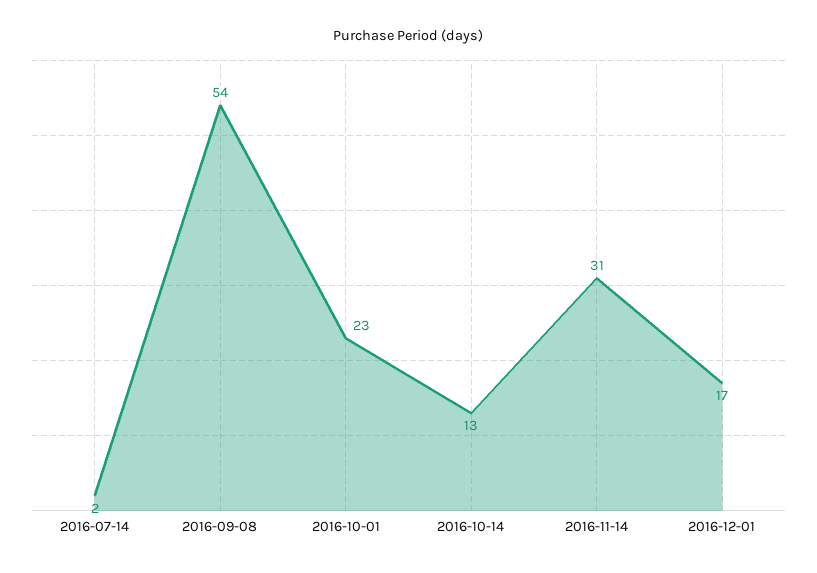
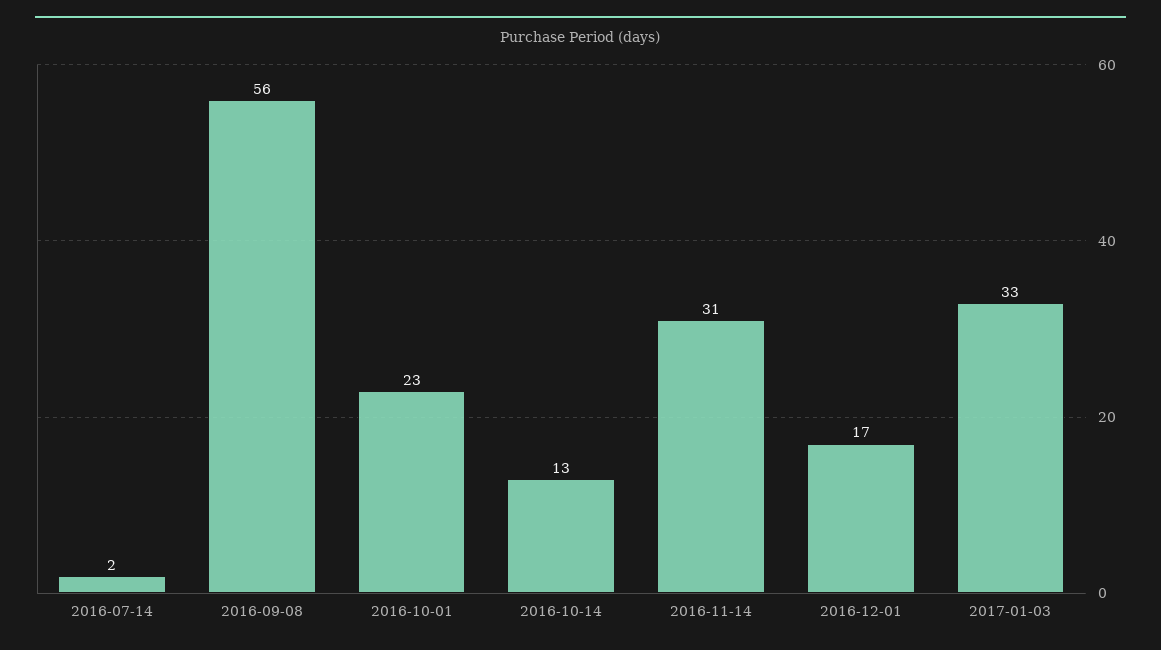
2016-09-08: 54 -> 56
2017-01-03: none -> 33

